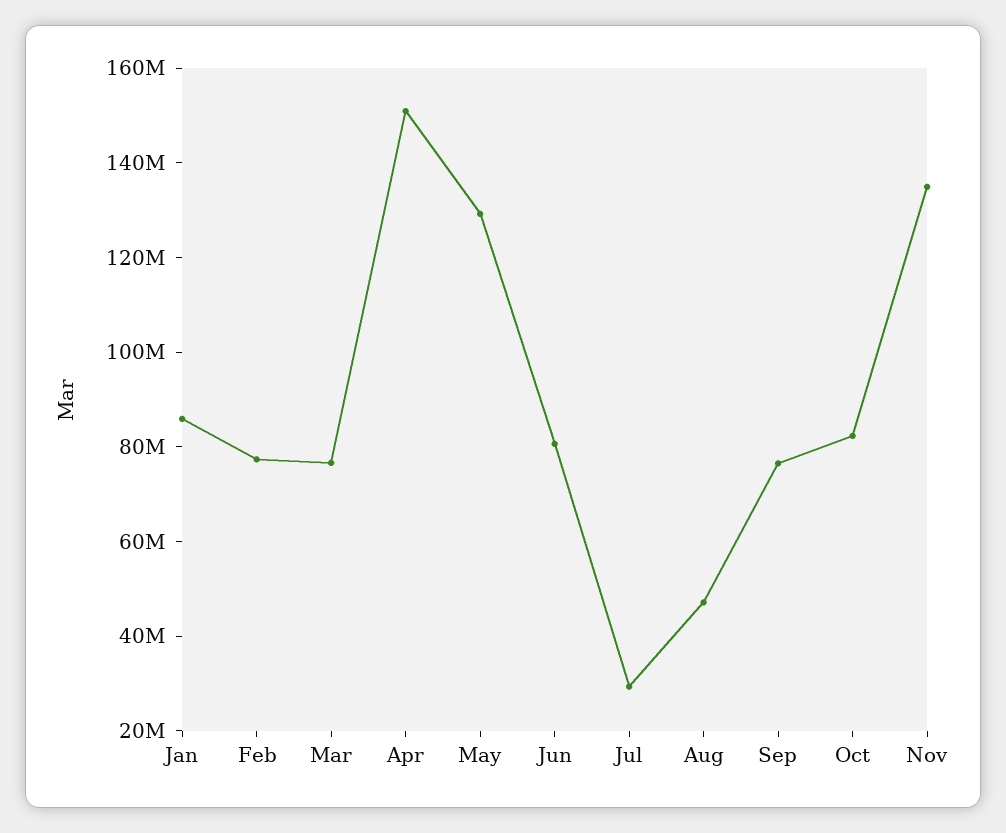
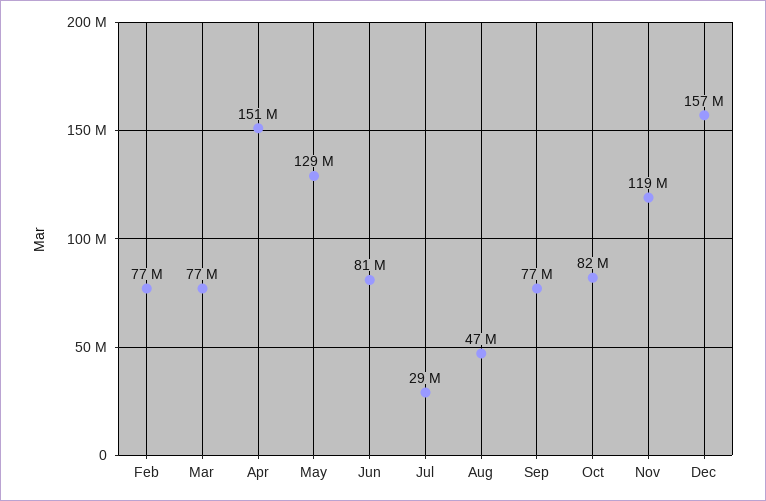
Jan: 85000000 -> none
Nov: 135000000 -> 119000000
Dec: none -> 157000000

